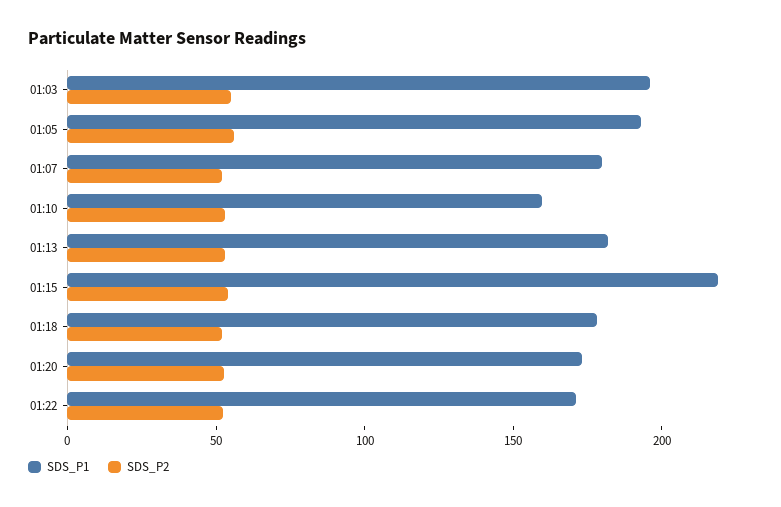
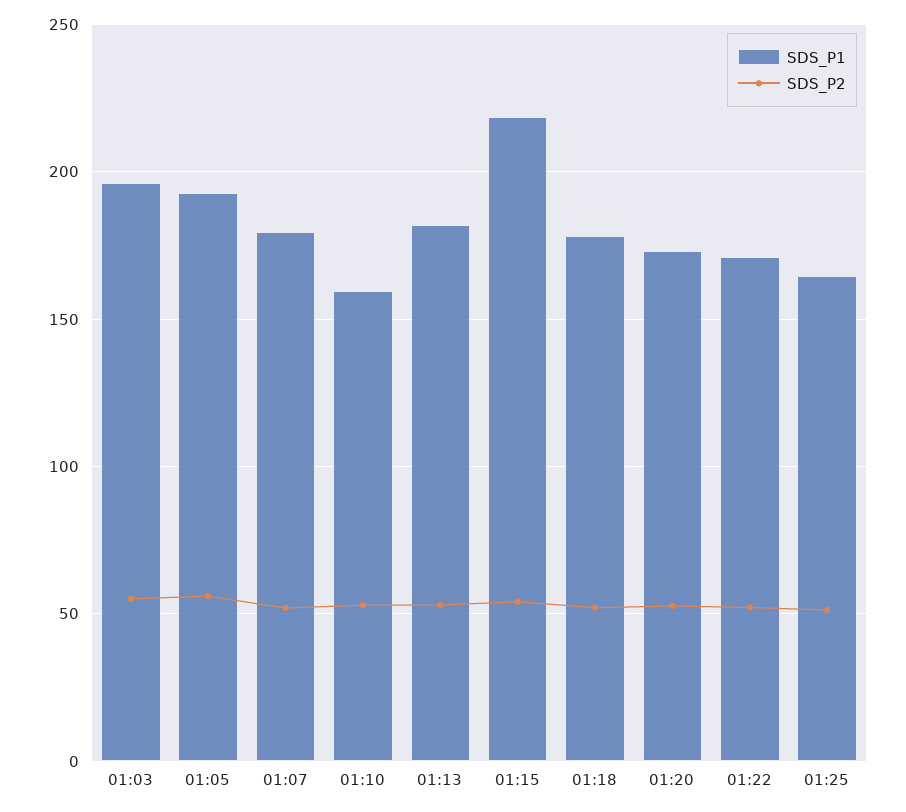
SDS_P1, 01:25: none -> 165
SDS_P2, 01:25: none -> 50

